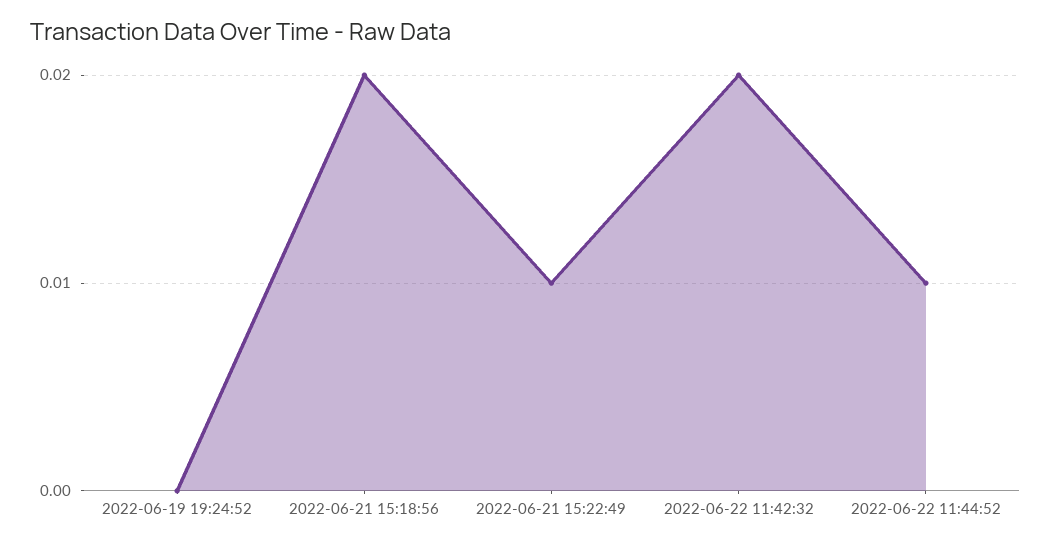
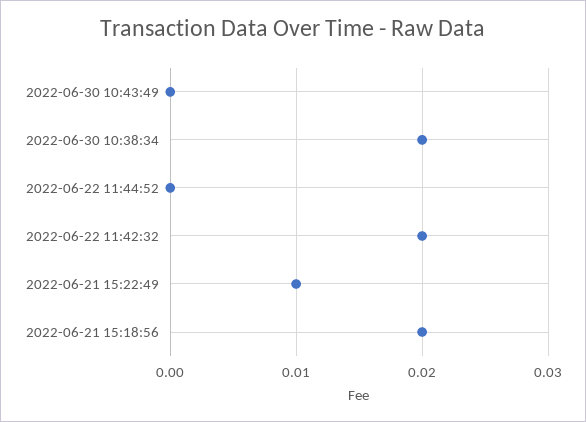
2022-06-19 19:24:52: 0 -> none
2022-06-22 11:44:52: 0.01 -> 0
2022-06-30 10:43:49: none -> 0
2022-06-30 10:38:34: none -> 0.02

